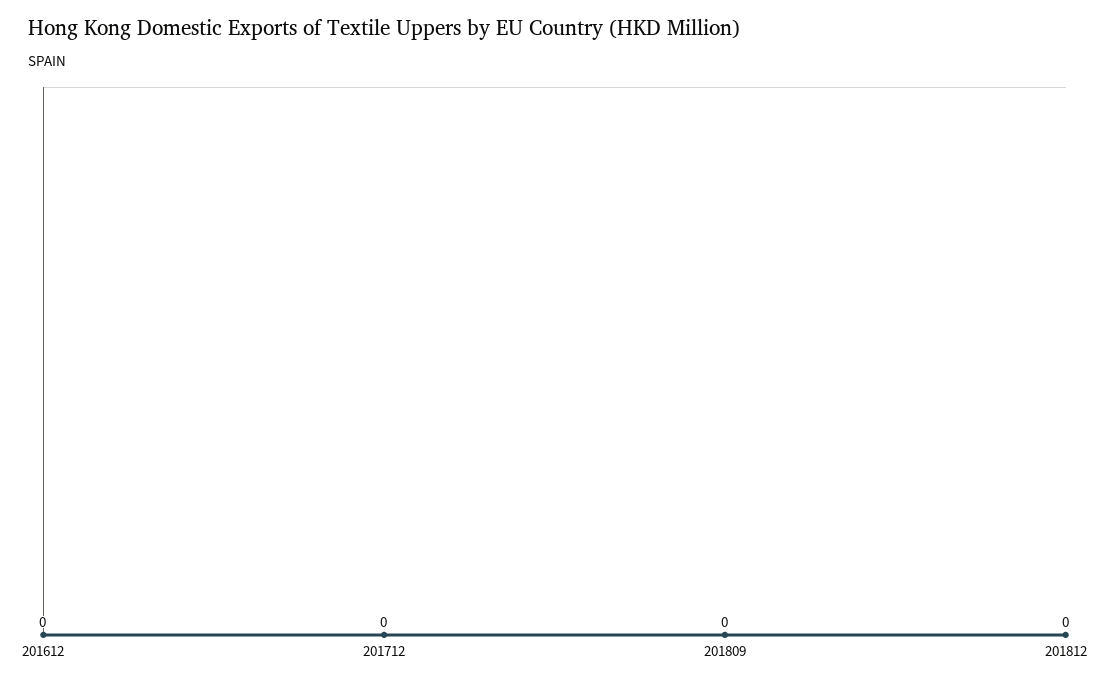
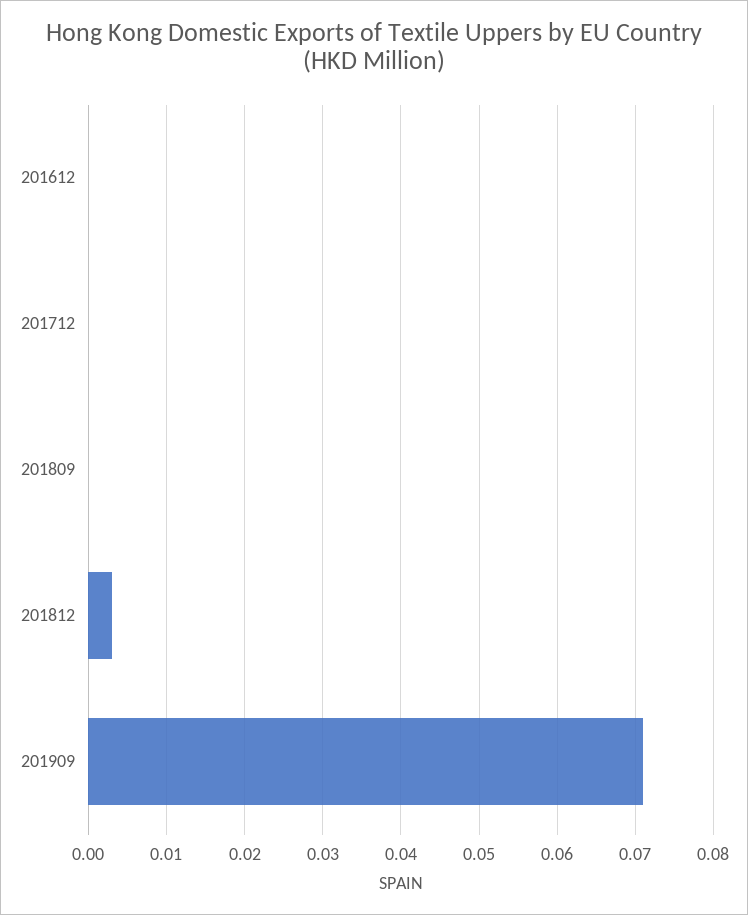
201812: 0 -> 0.003
201909: none -> 0.071

